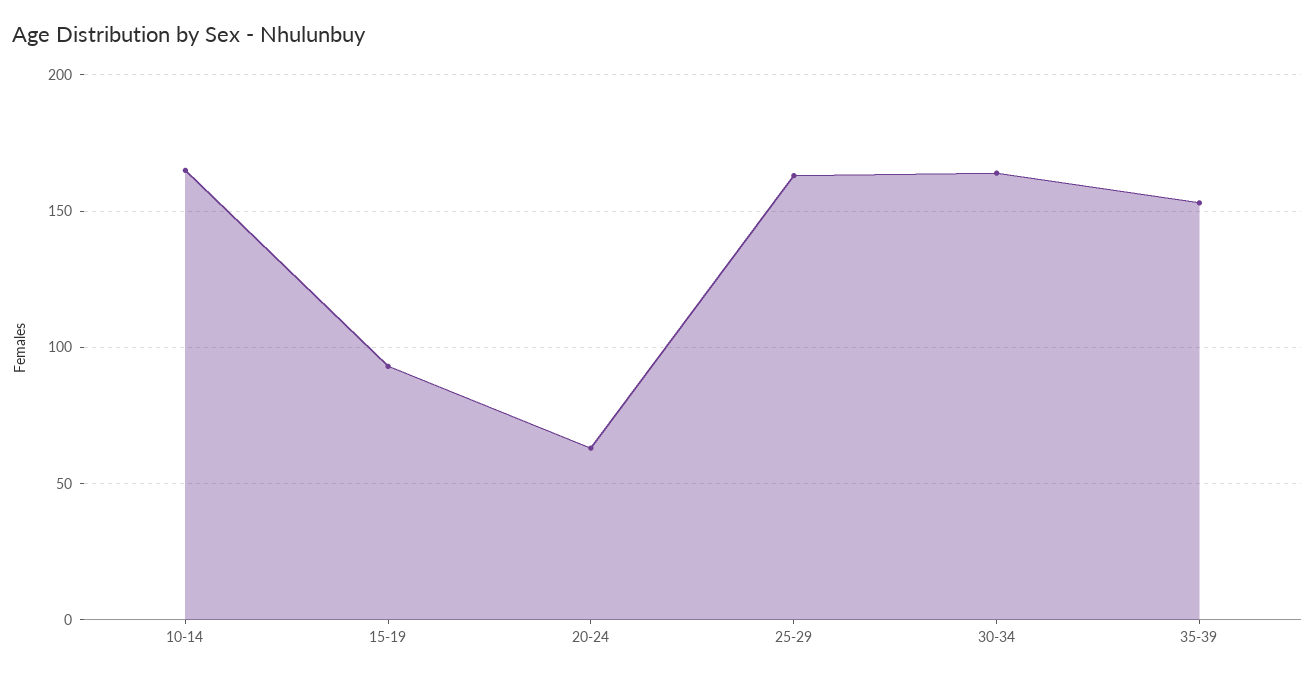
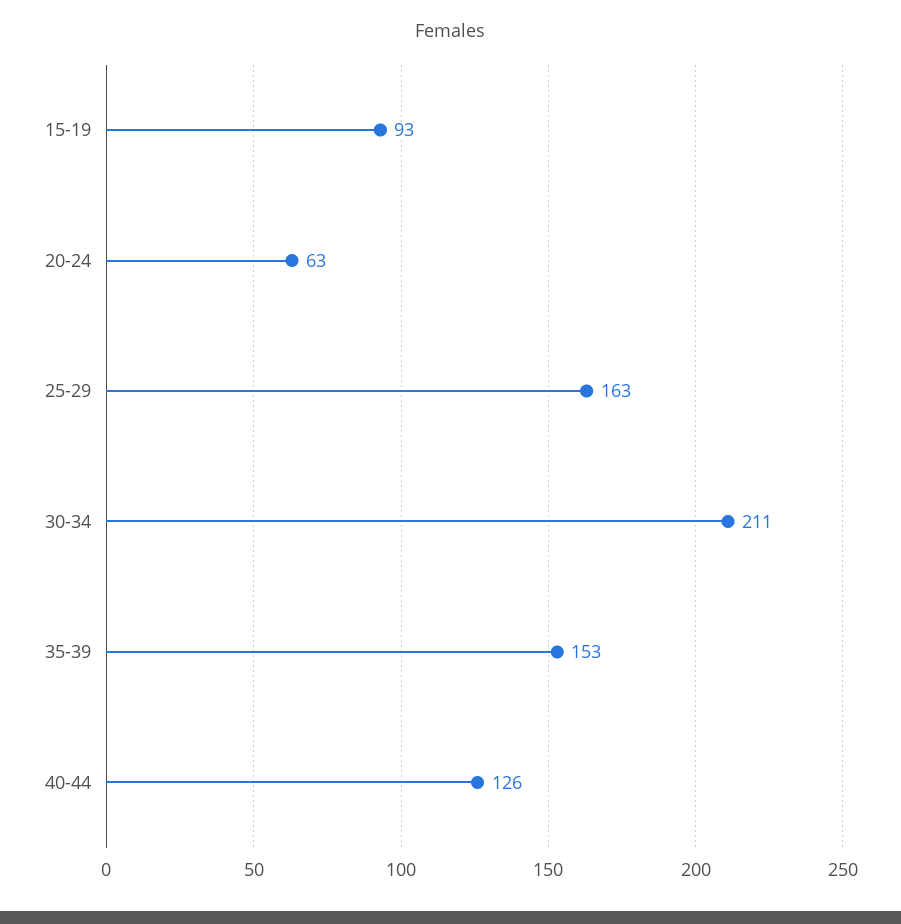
10-14: 165 -> none
30-34: 165 -> 211
40-44: none -> 126

